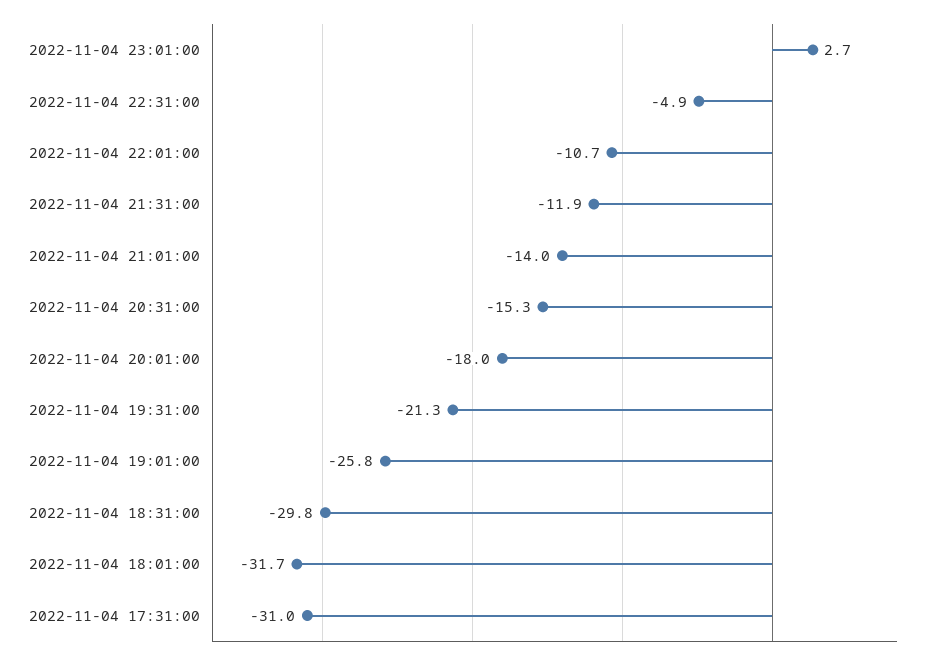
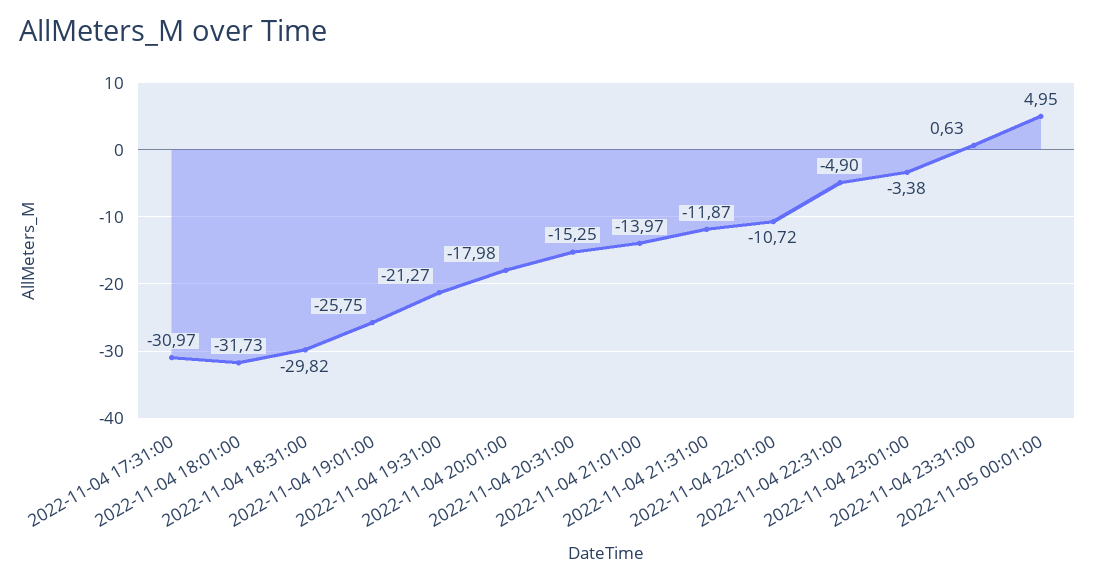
2022-11-04 23:01:00: 2.7 -> -3.38
2022-11-04 23:31:00: none -> 0.63
2022-11-05 00:01:00: none -> 4.95

